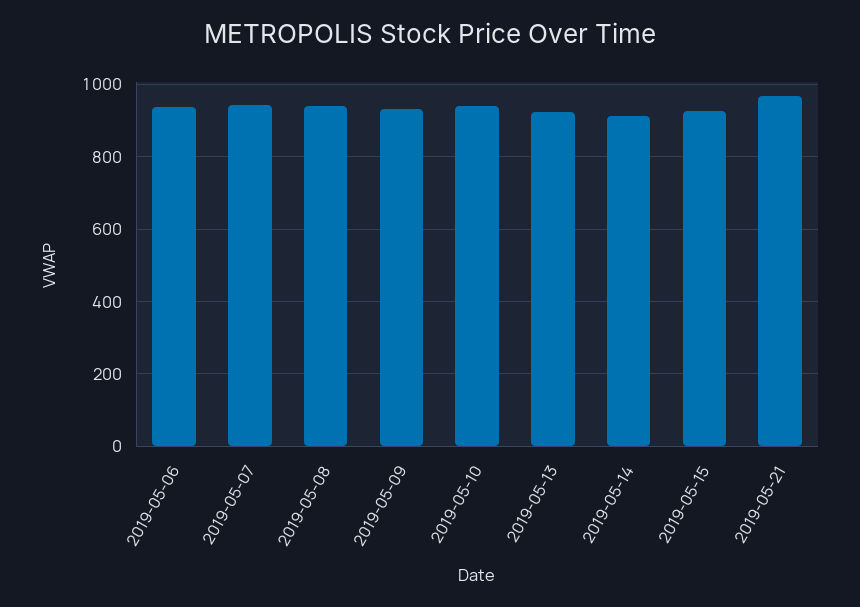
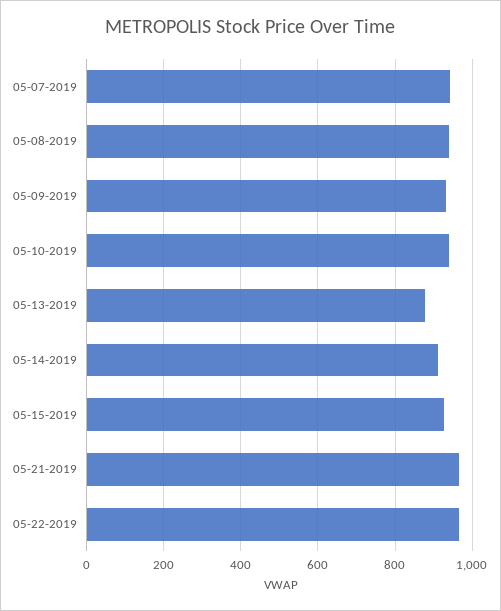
2019-05-06: 940 -> none
2019-05-13: 920 -> 880
05-22-2019: none -> 960

